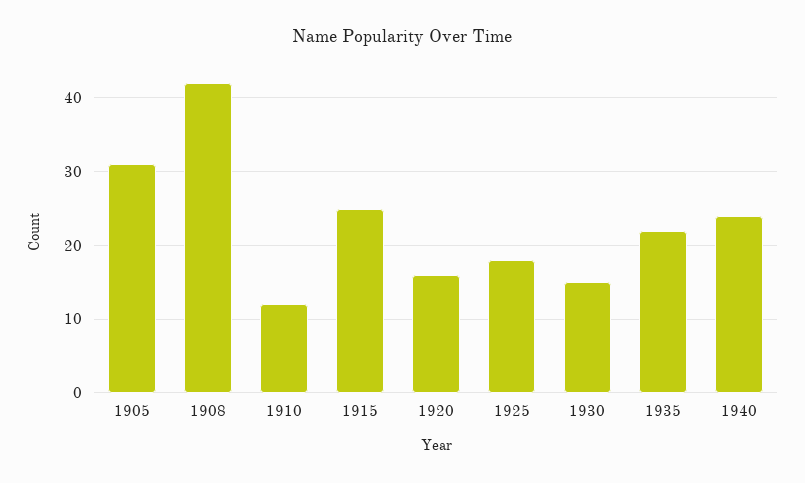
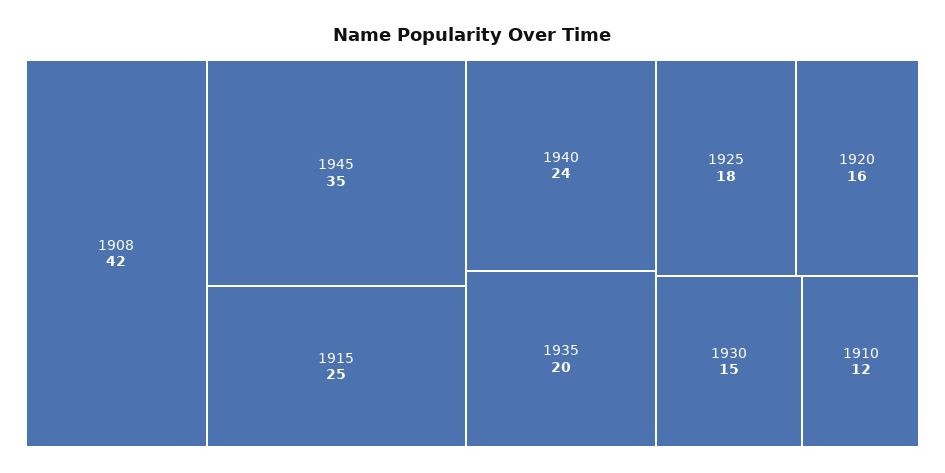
1905: 31 -> none
1935: 22 -> 20
1945: none -> 35

